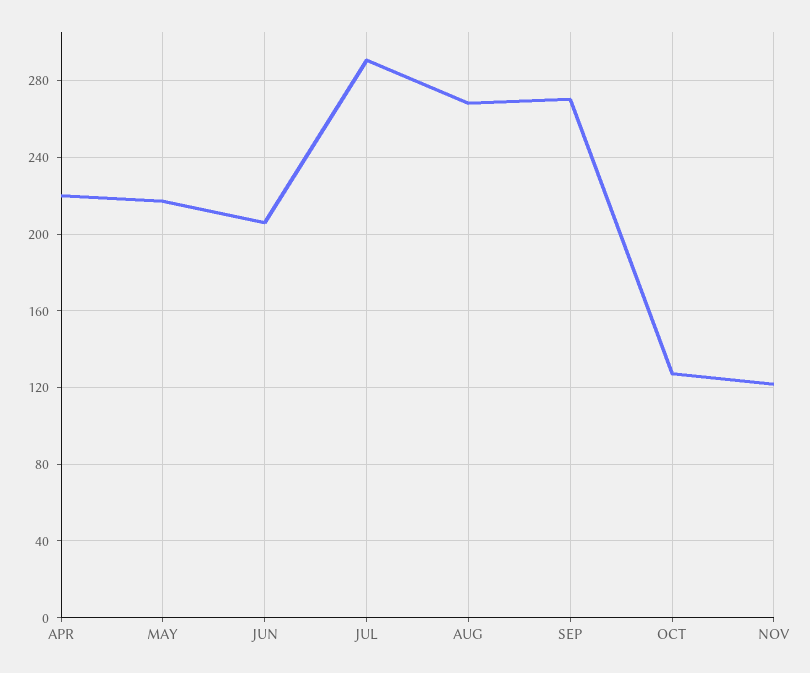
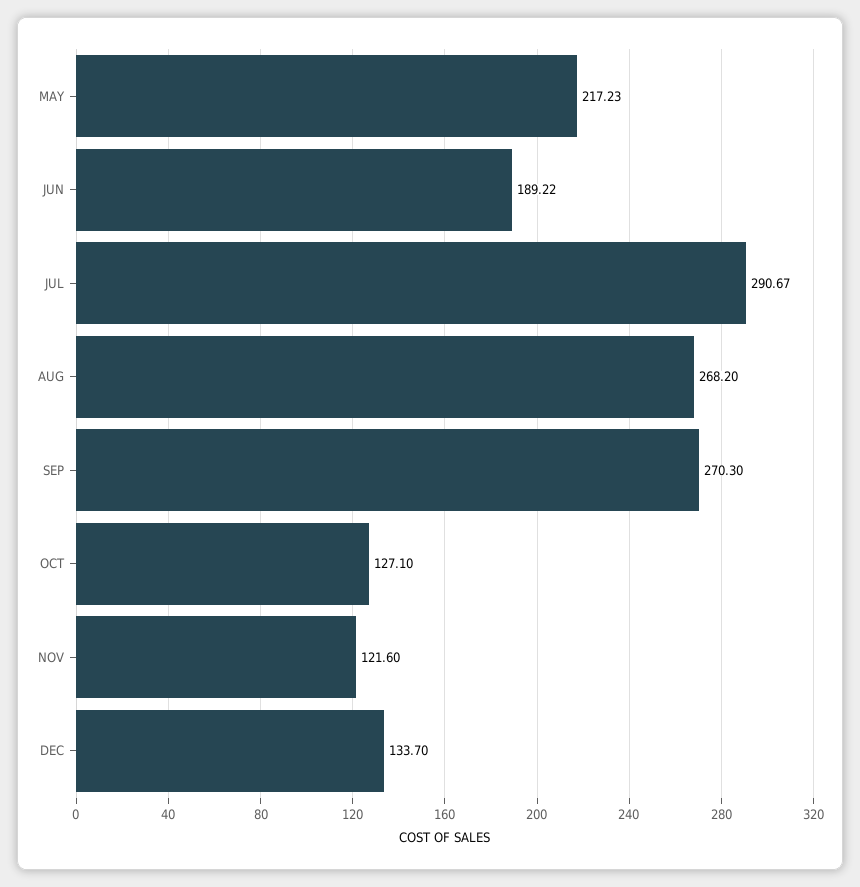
APR: 220 -> none
JUN: 205 -> 189.22
DEC: none -> 133.7

